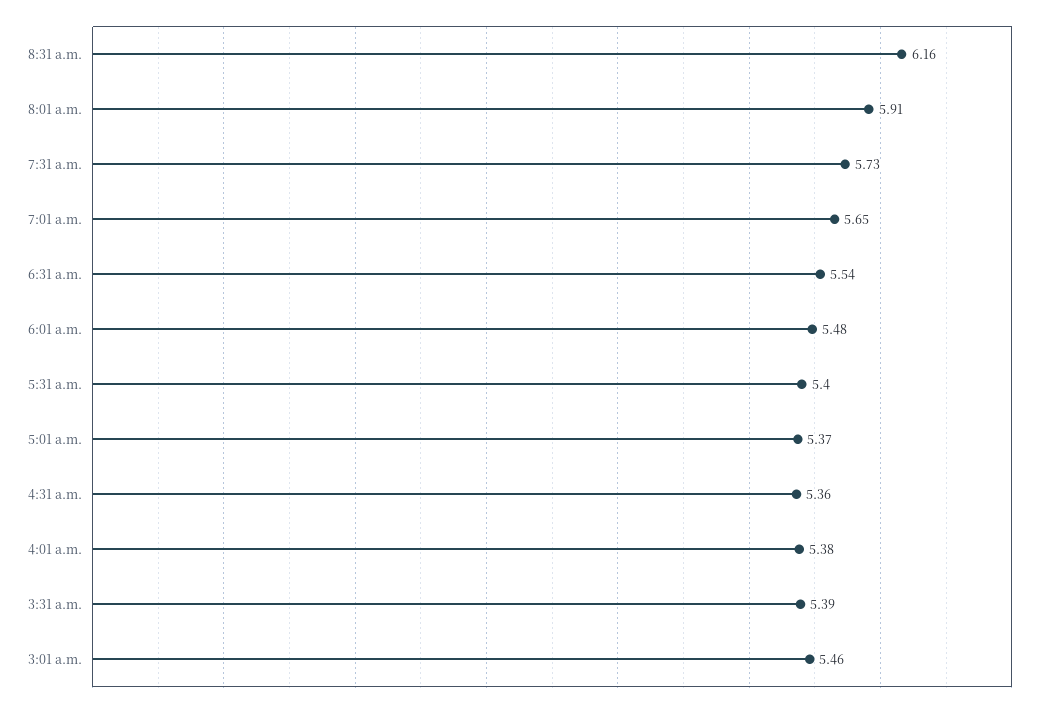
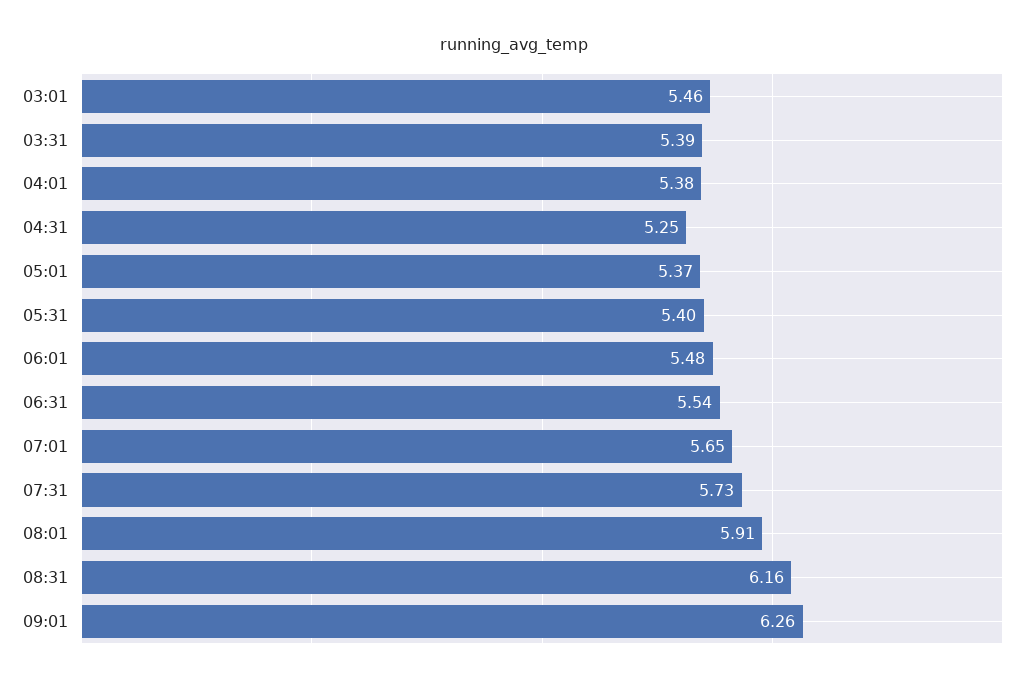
4:31 a.m.: 5.36 -> 5.25
09:01: none -> 6.26

